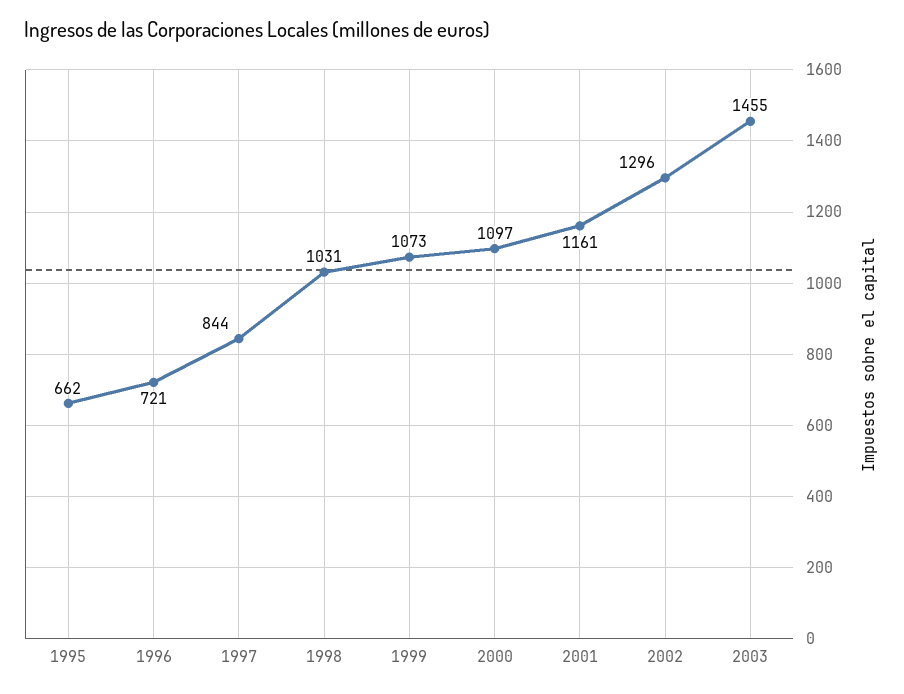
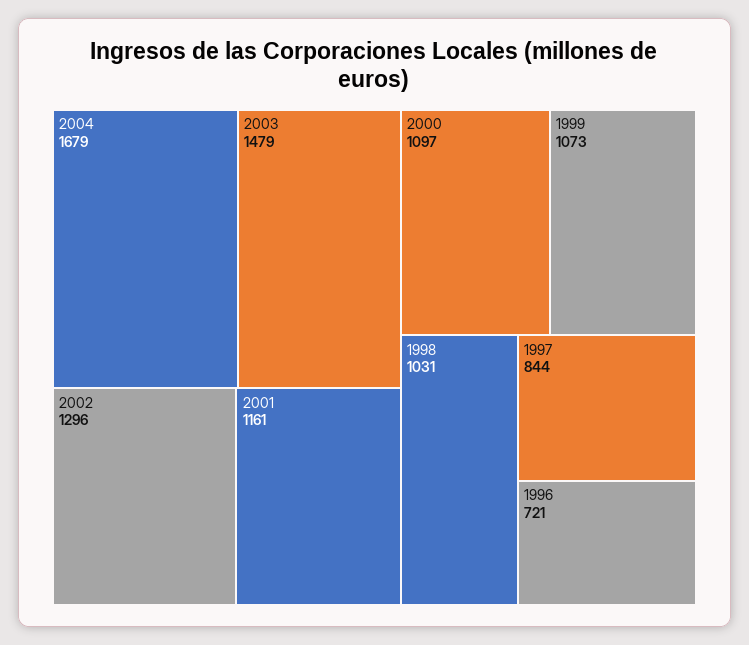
1995: 662 -> none
2003: 1455 -> 1479
2004: none -> 1679

